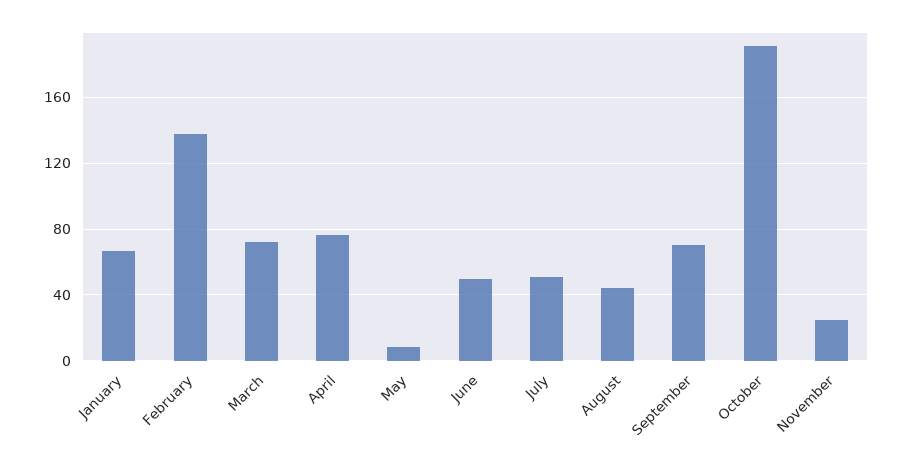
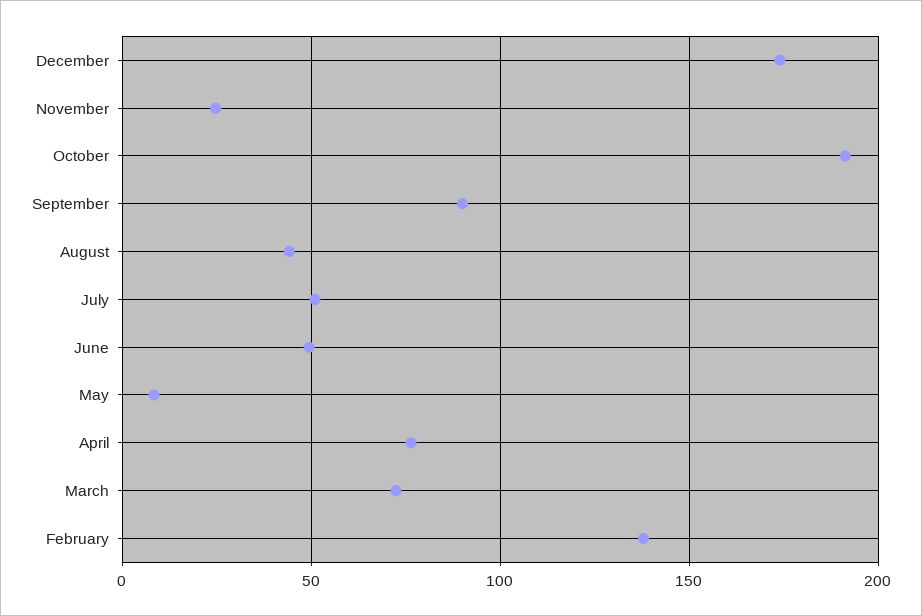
January: 65 -> none
September: 70 -> 90
December: none -> 175

